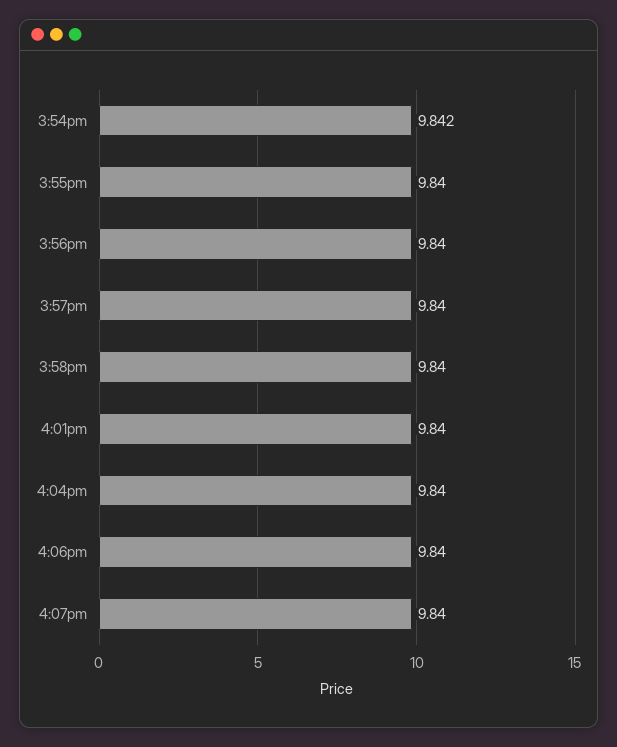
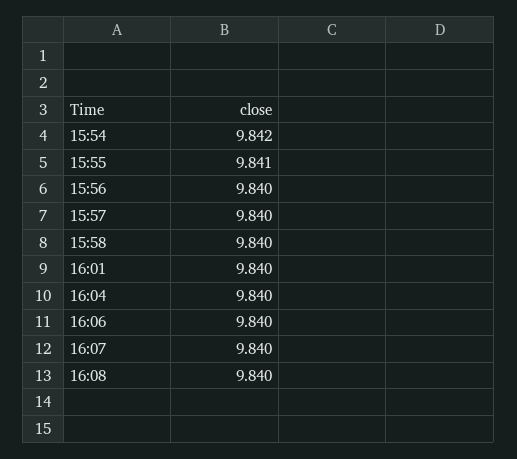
3:55pm: 9.84 -> 9.841
16:08: none -> 9.84

